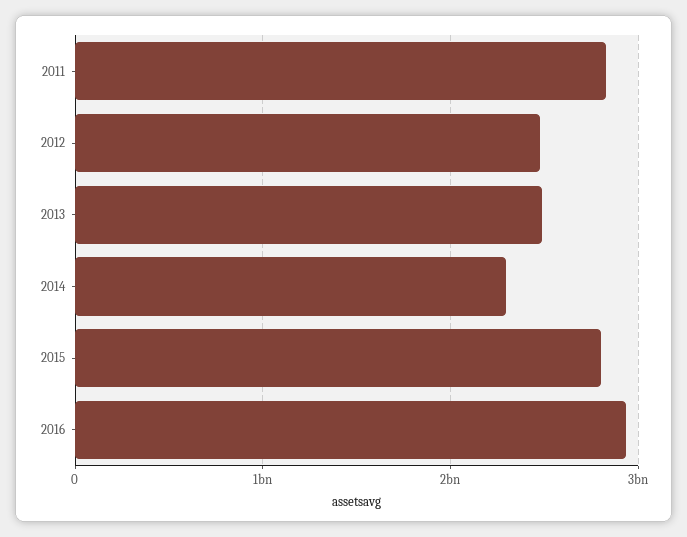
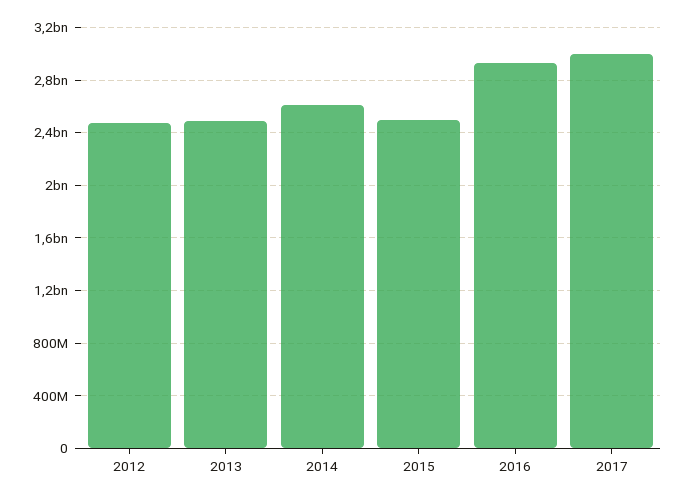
2011: 2800000000 -> none
2014: 2300000000 -> 2600000000
2015: 2800000000 -> 2500000000
2017: none -> 3000000000

